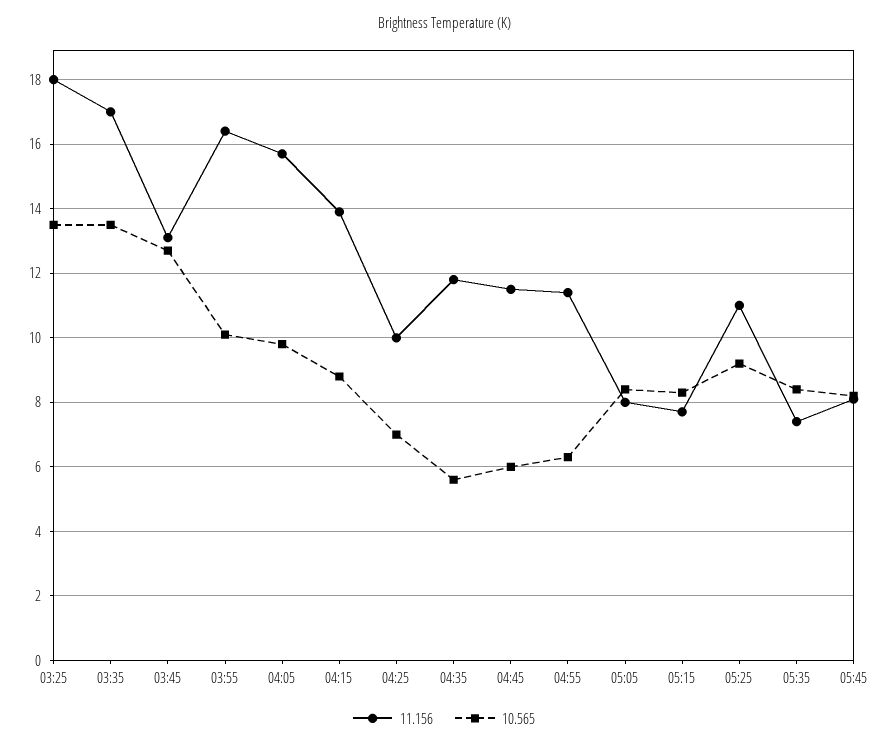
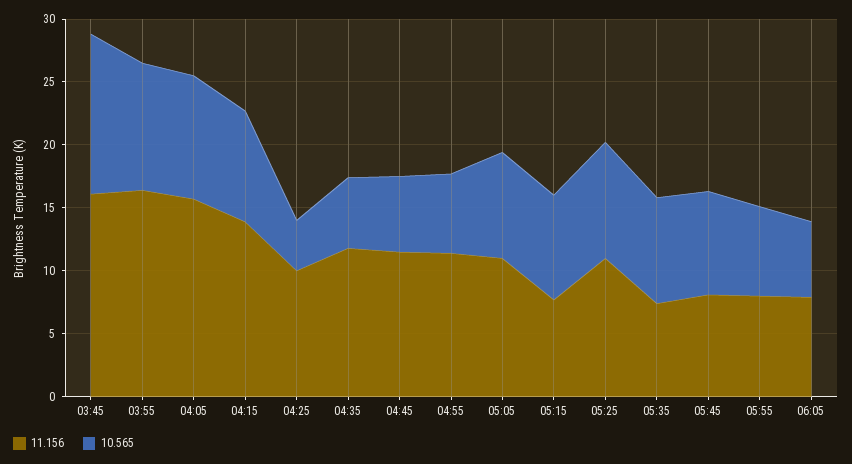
11.156, 03:25: 18 -> none
10.565, 03:25: 13.5 -> none
11.156, 03:35: 17 -> none
10.565, 03:35: 13.5 -> none
11.156, 03:45: 13 -> 16
10.565, 04:25: 7 -> 4
11.156, 05:05: 8 -> 11
11.156, 05:55: none -> 8
10.565, 05:55: none -> 7
11.156, 06:05: none -> 8
10.565, 06:05: none -> 6

